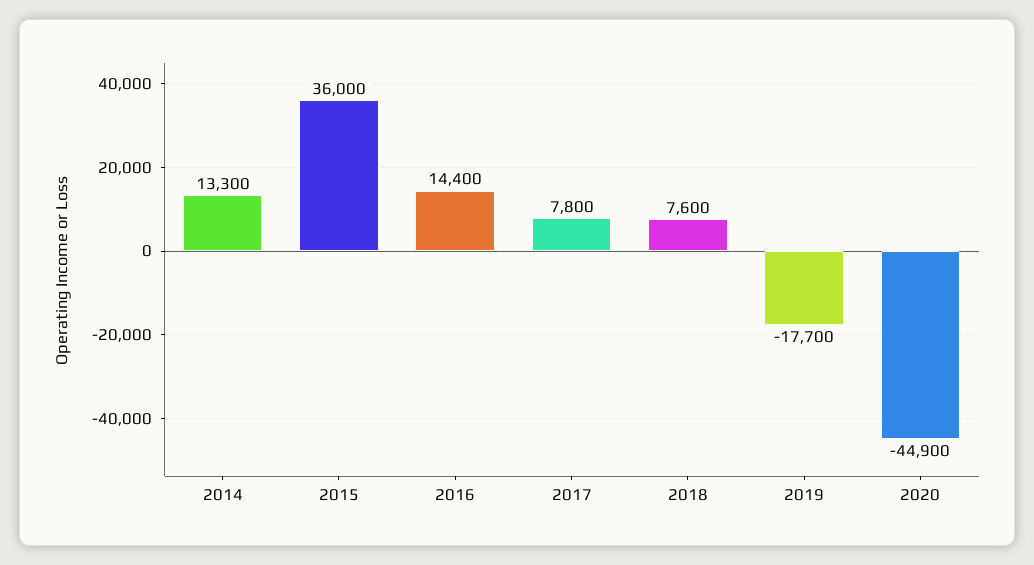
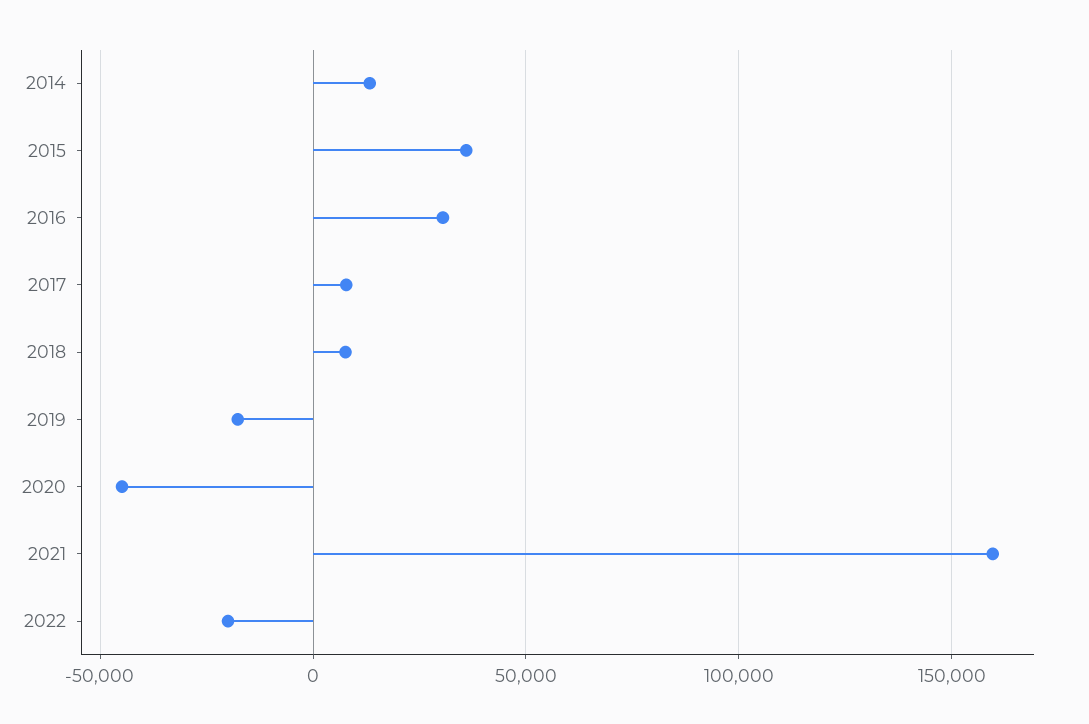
2016: 14400 -> 30000
2021: none -> 160000
2022: none -> -20000

